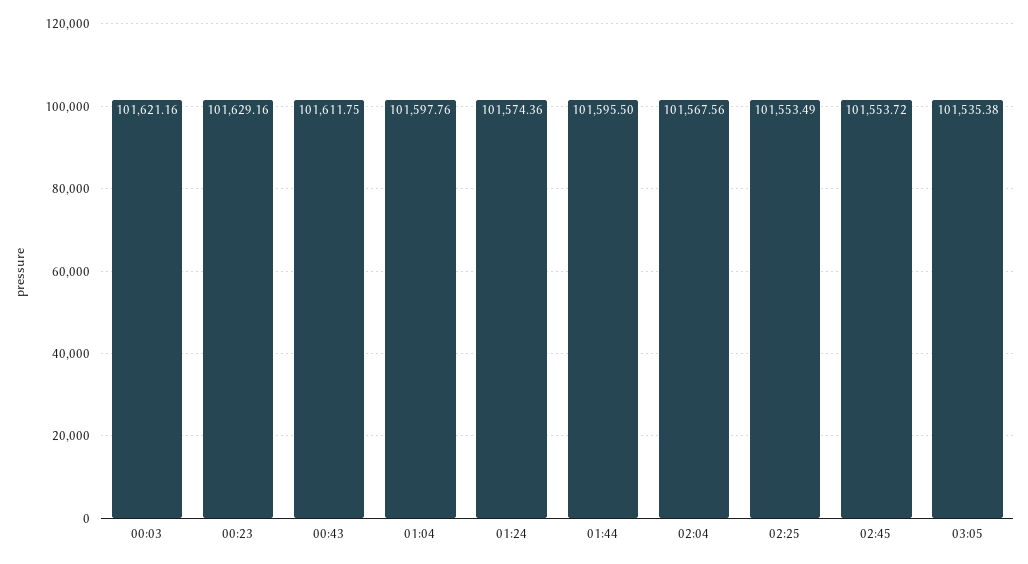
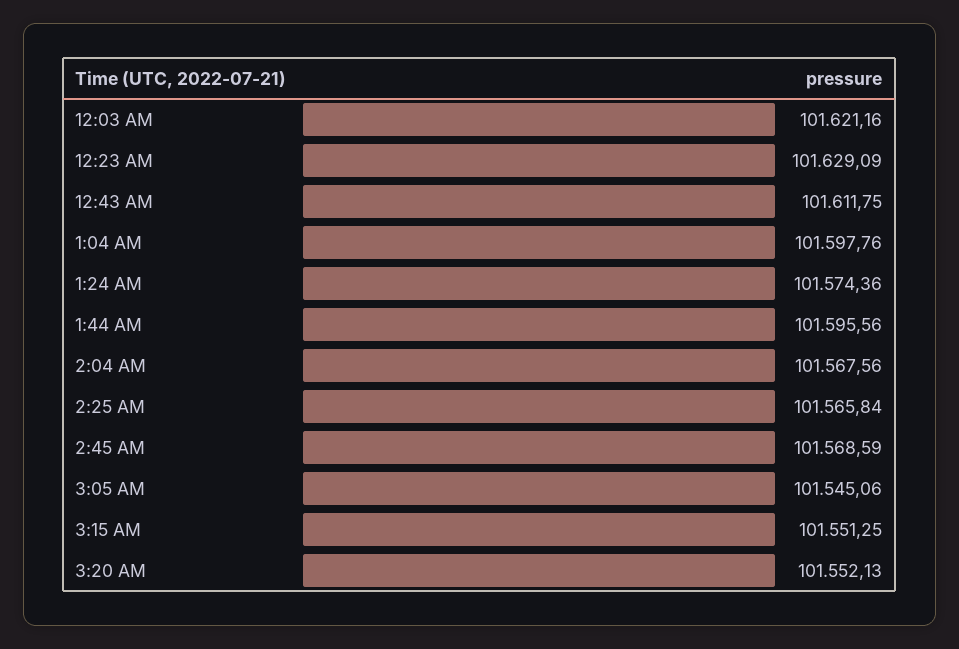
00:23: 101629.16 -> 101629.09
01:44: 101595.5 -> 101595.56
02:25: 101553.49 -> 101565.84
02:45: 101553.72 -> 101568.59
03:05: 101535.38 -> 101545.06
3:15 AM: none -> 101551.25
3:20 AM: none -> 101552.13

